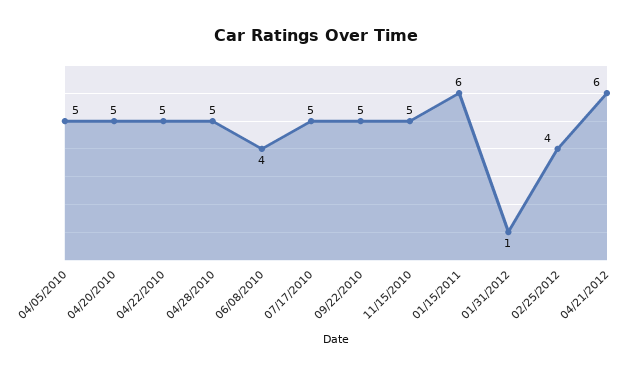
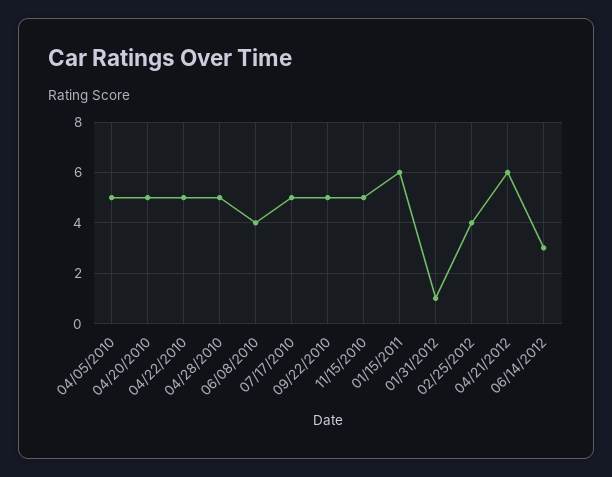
06/14/2012: none -> 3

